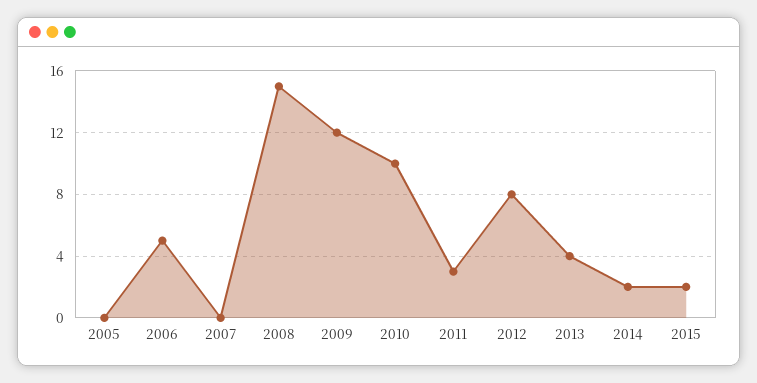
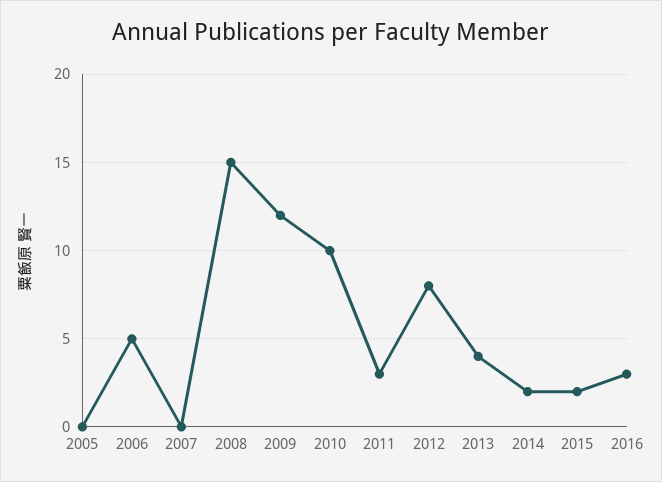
2016: none -> 3

